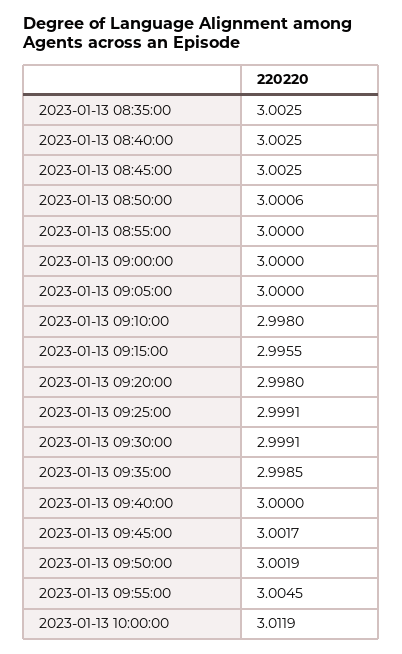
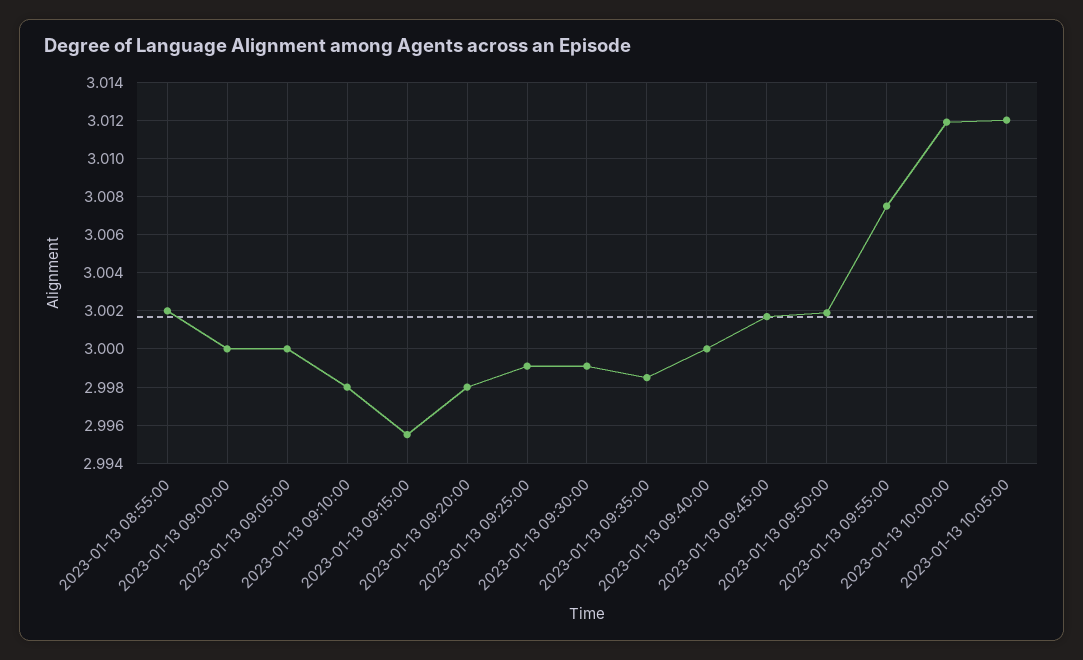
2023-01-13 08:35:00: 3.0025 -> none
2023-01-13 08:40:00: 3.0025 -> none
2023-01-13 08:45:00: 3.0025 -> none
2023-01-13 08:50:00: 3.0006 -> none
2023-01-13 08:55:00: 3 -> 3.002
2023-01-13 09:55:00: 3.0045 -> 3.0075
2023-01-13 10:05:00: none -> 3.012

